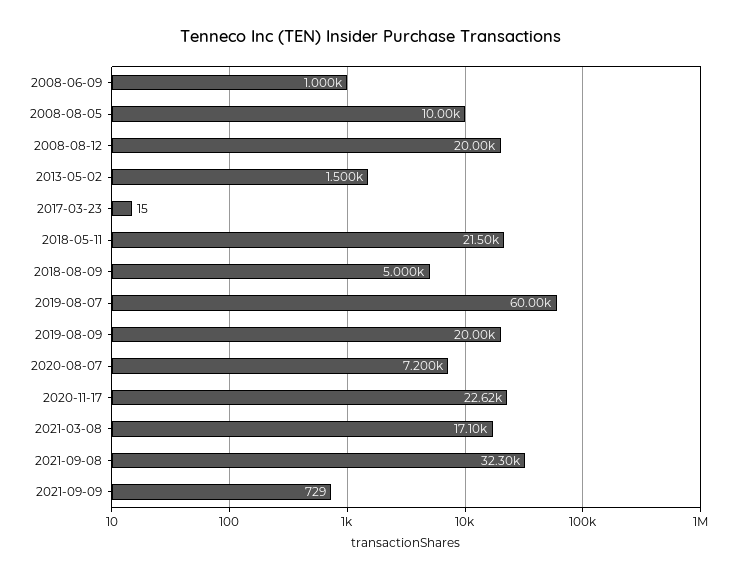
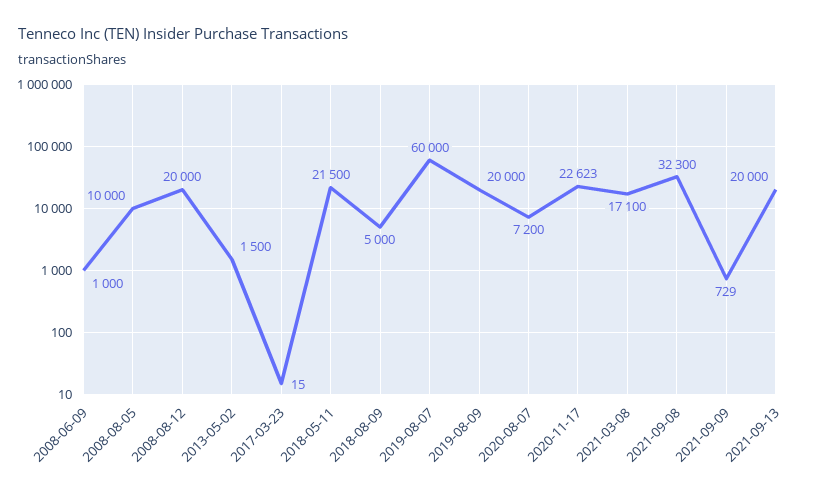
2021-09-13: none -> 20000

